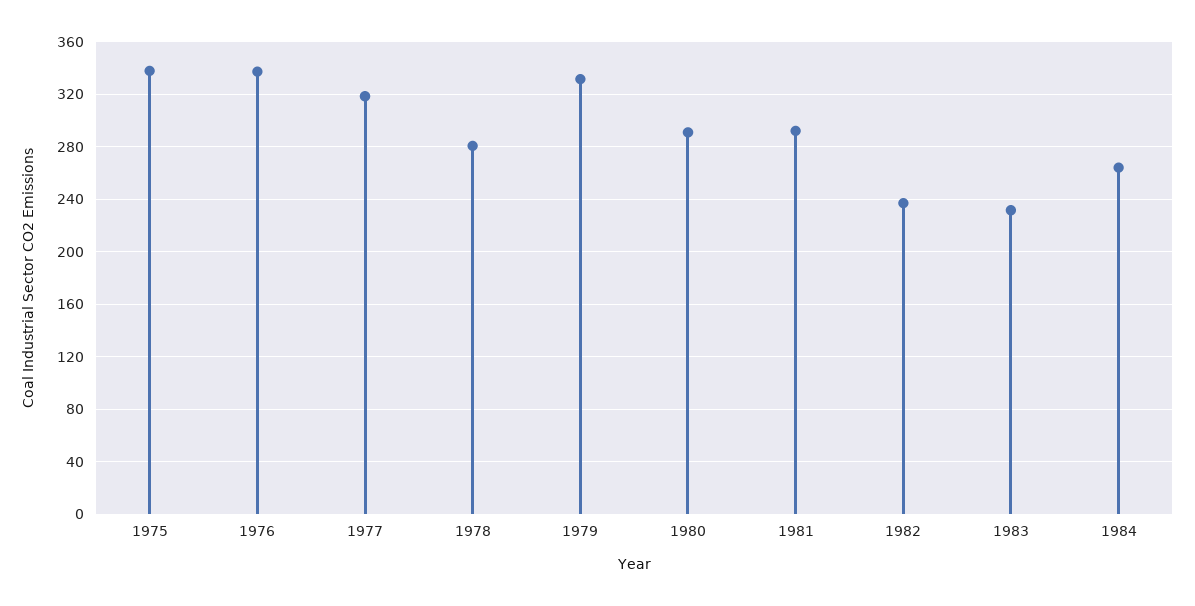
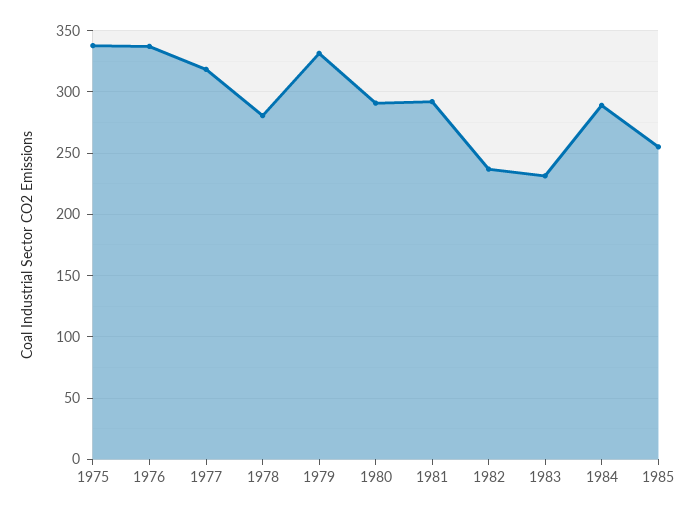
1984: 265 -> 290
1985: none -> 255

